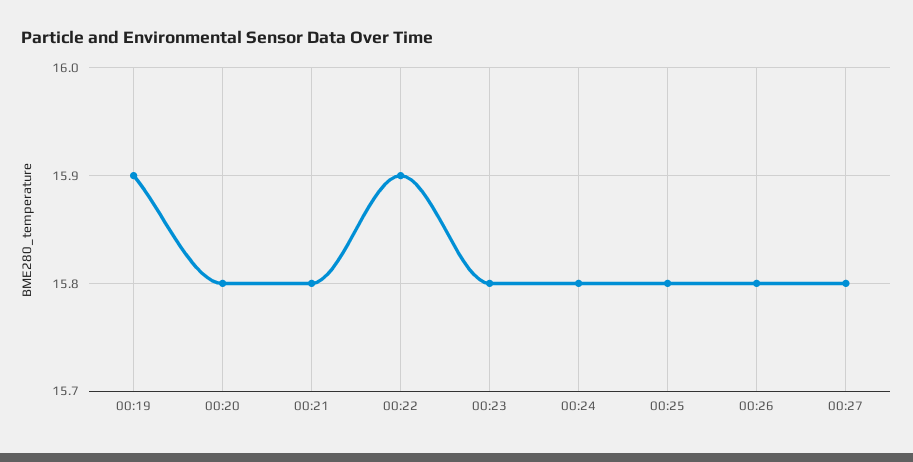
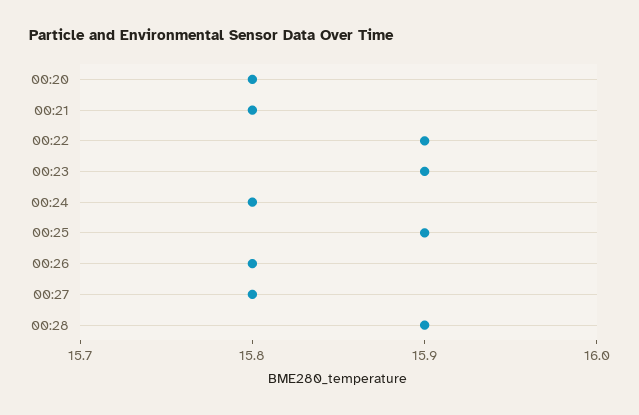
00:19: 15.9 -> none
00:23: 15.8 -> 15.9
00:25: 15.8 -> 15.9
00:28: none -> 15.9

